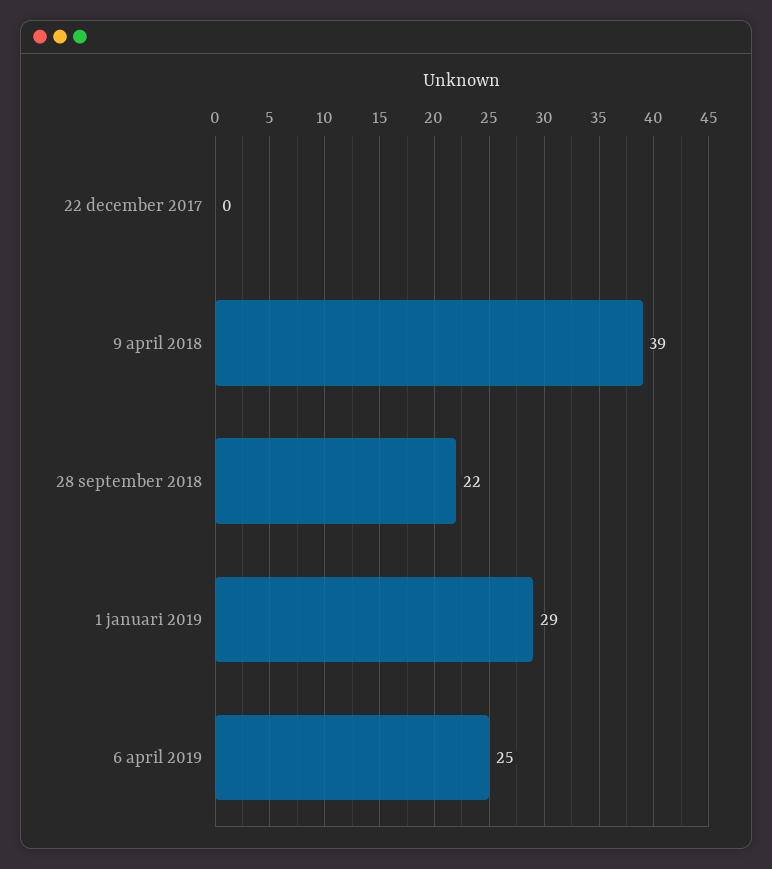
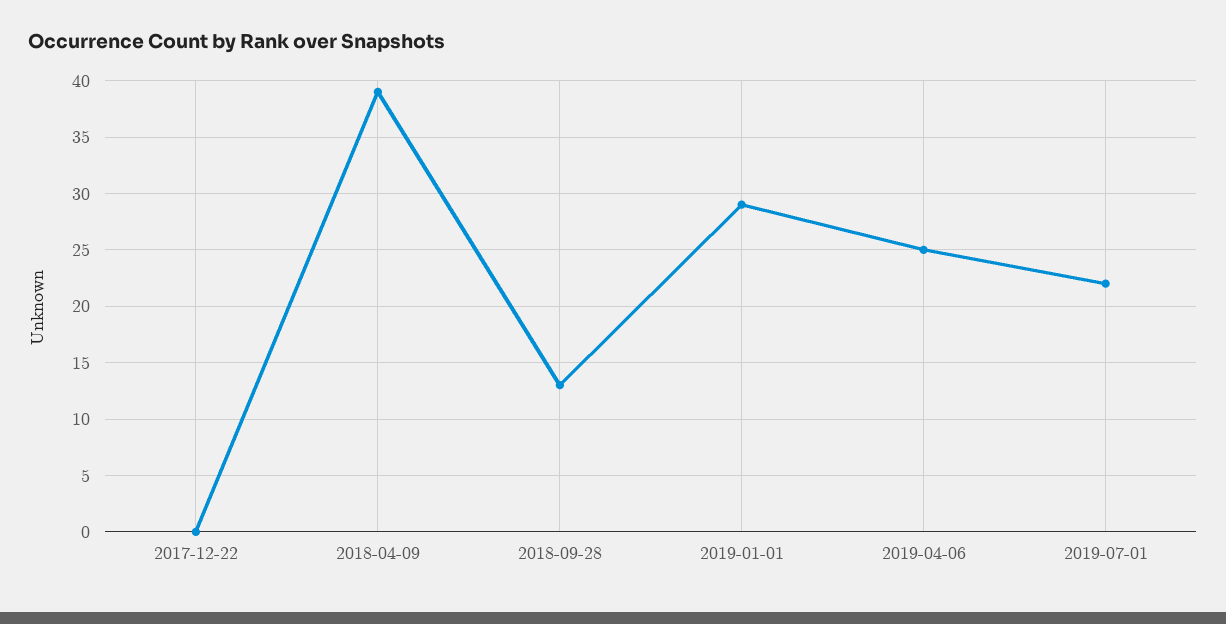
28 september 2018: 22 -> 13
2019-07-01: none -> 22

